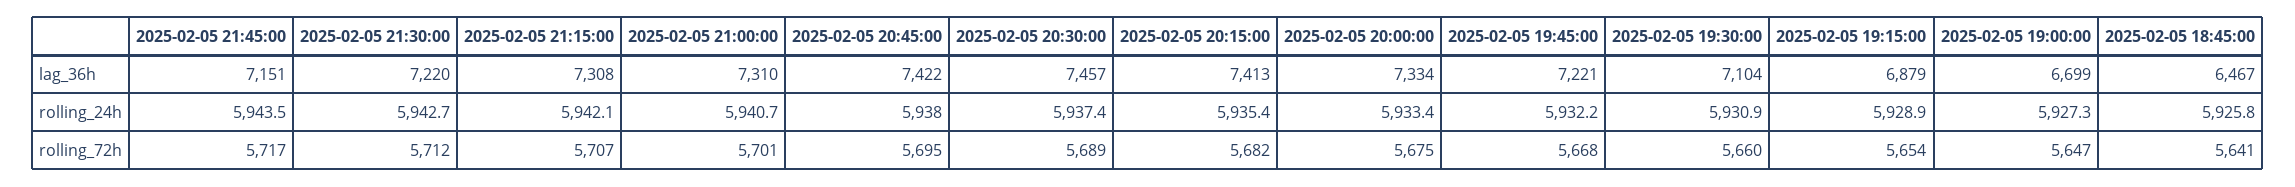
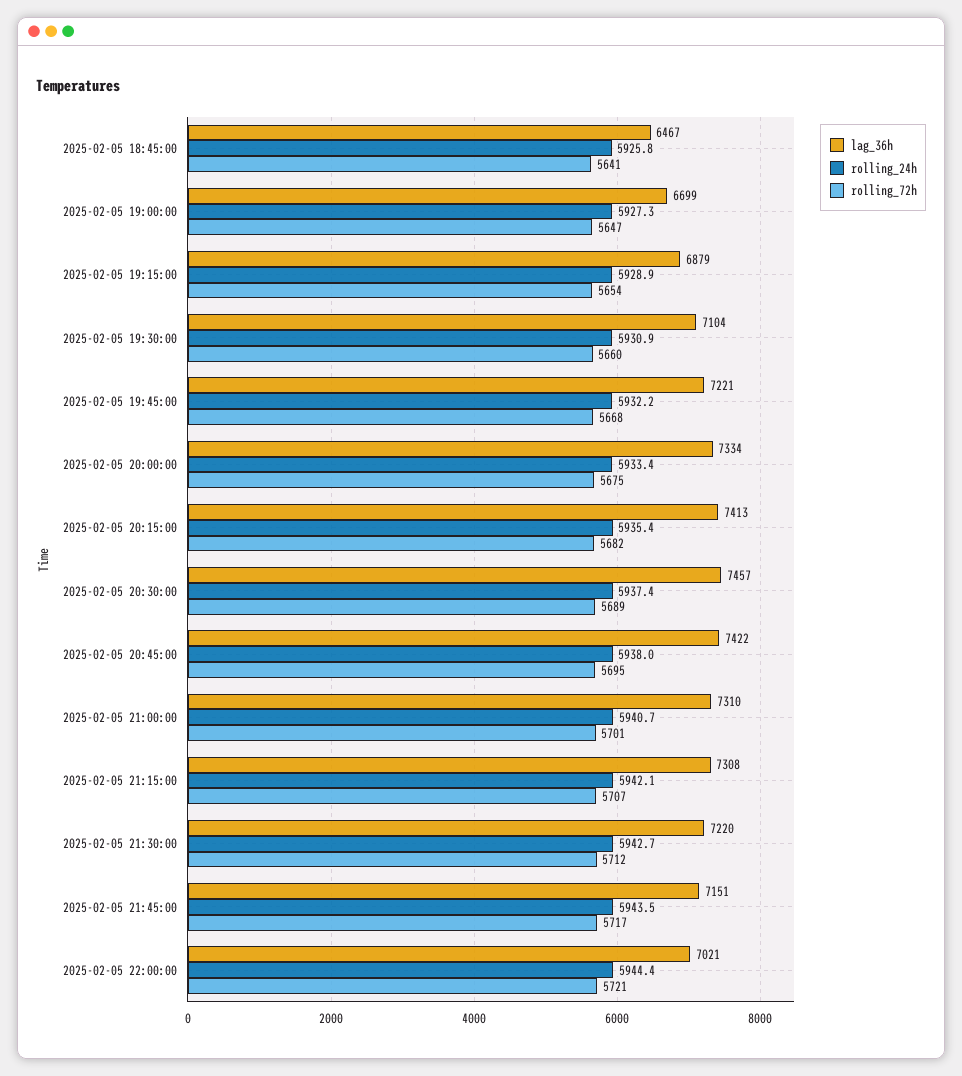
lag_36h, 2025-02-05 22:00:00: none -> 7021
rolling_24h, 2025-02-05 22:00:00: none -> 5944.4
rolling_72h, 2025-02-05 22:00:00: none -> 5721

